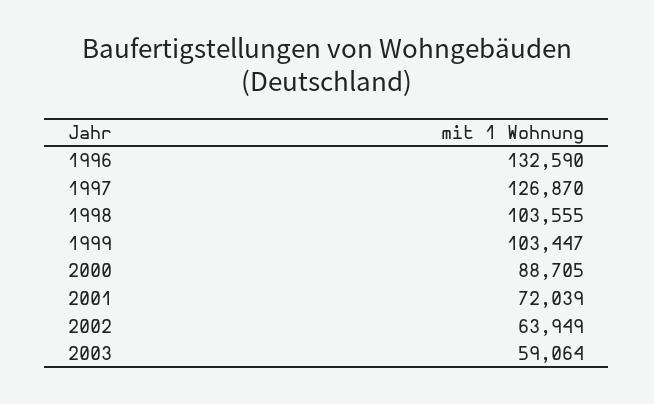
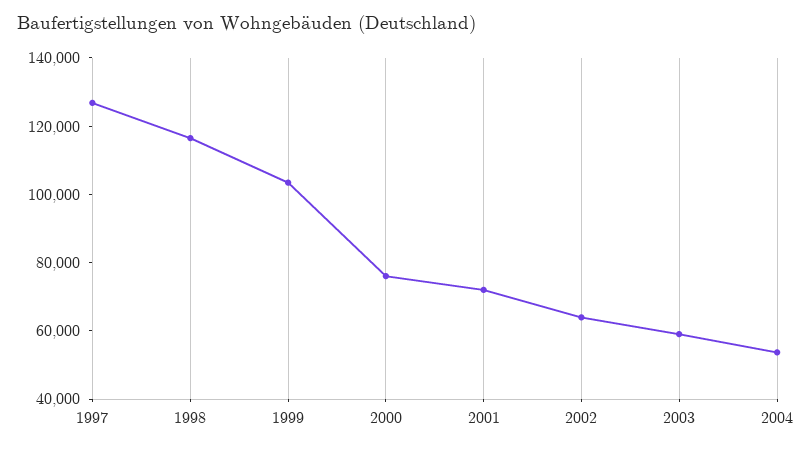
1996: 132590 -> none
1998: 103555 -> 115000
2000: 88705 -> 75000
2004: none -> 55000

